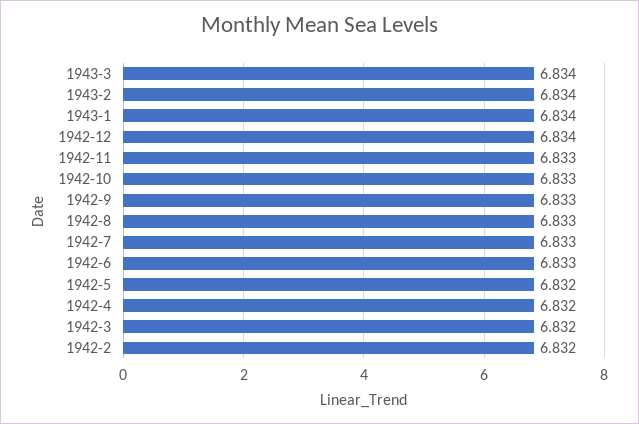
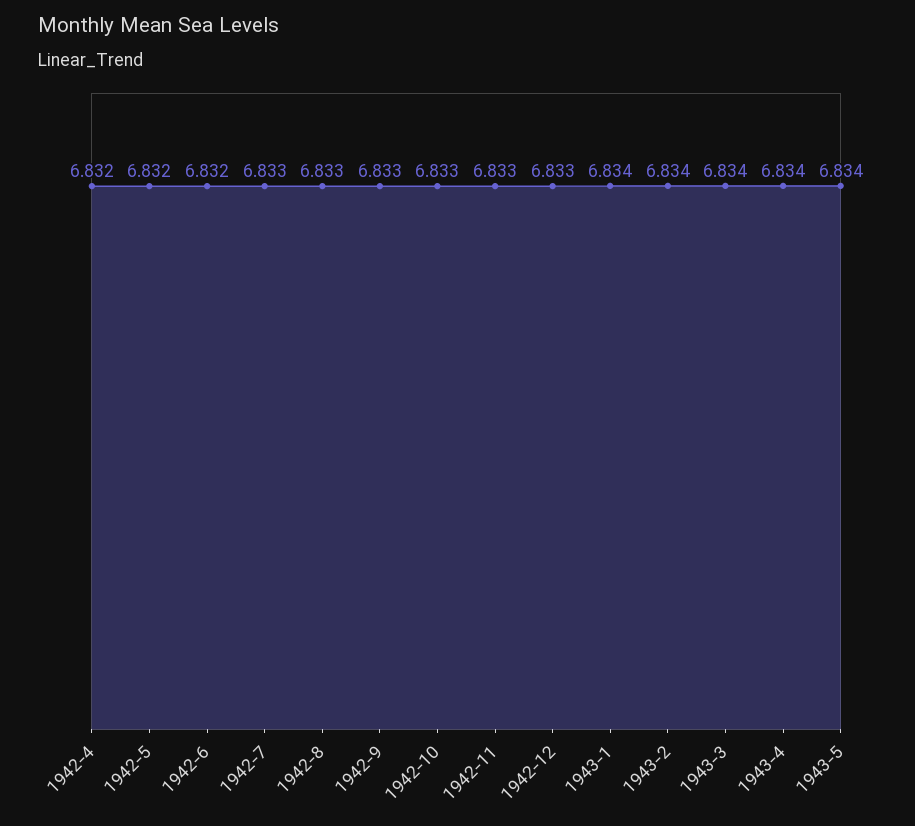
1942-12: 6.834 -> 6.833
1942-6: 6.833 -> 6.832
1942-3: 6.832 -> none
1942-2: 6.832 -> none
1943-4: none -> 6.834
1943-5: none -> 6.834

